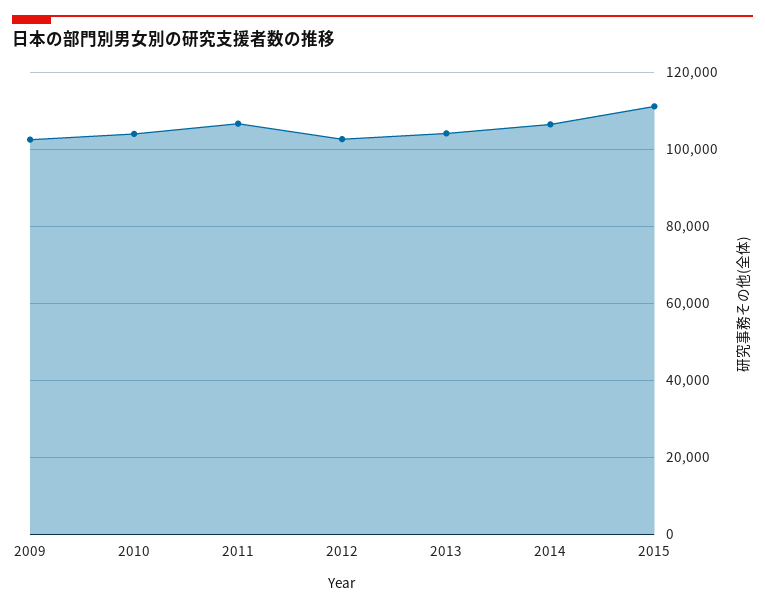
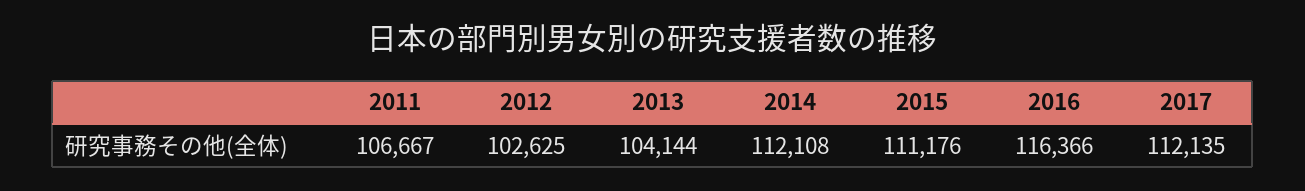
2009: 102000 -> none
2010: 104000 -> none
2014: 106000 -> 112108
2016: none -> 116366
2017: none -> 112135

